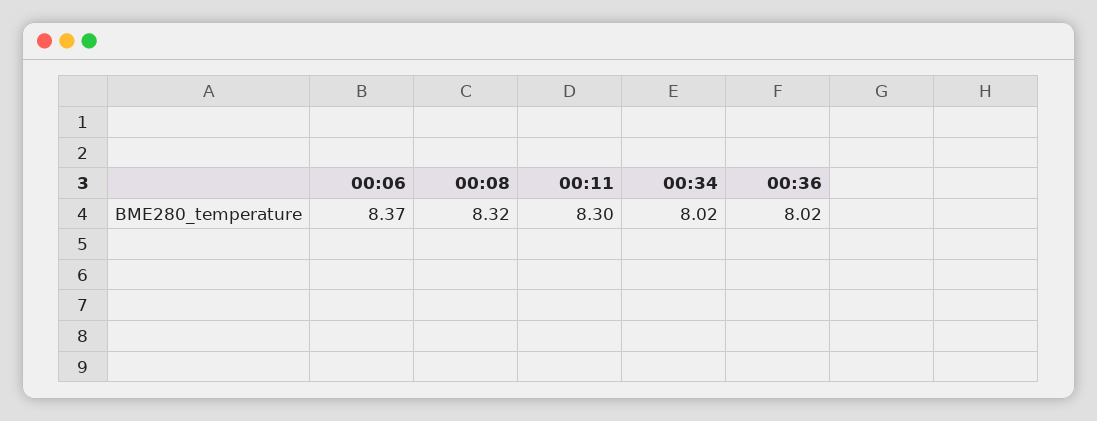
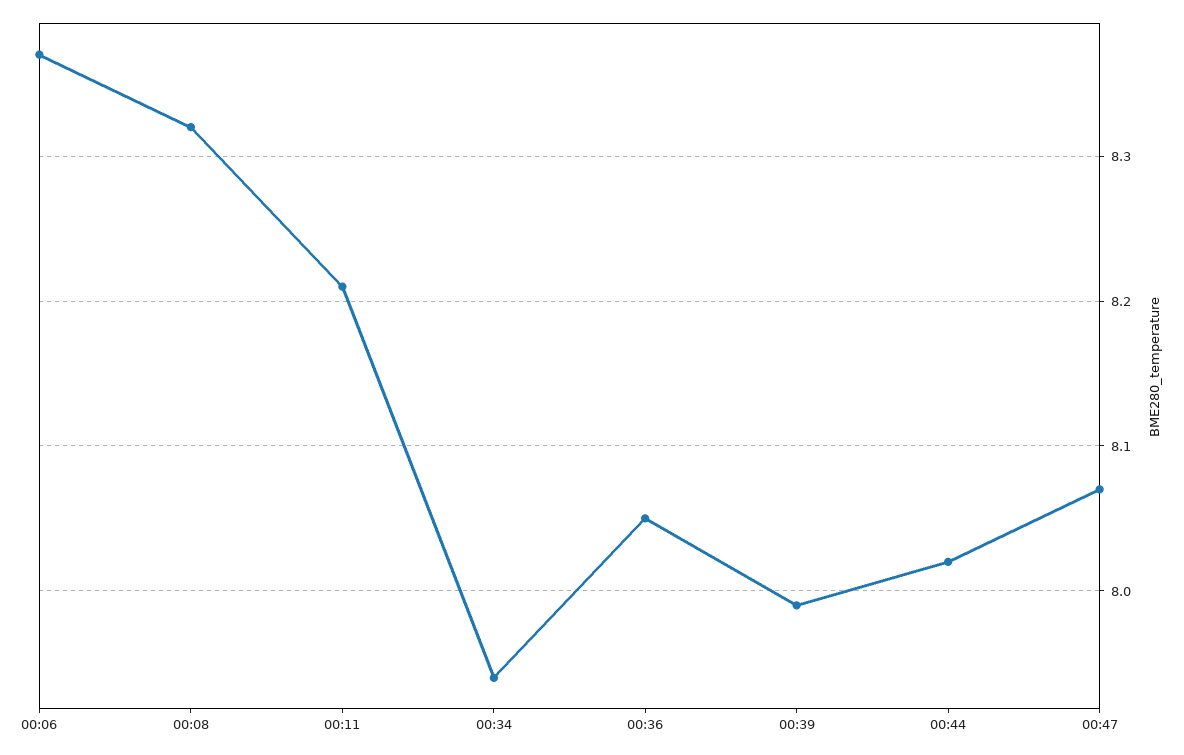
00:11: 8.3 -> 8.21
00:34: 8.02 -> 7.94
00:36: 8.02 -> 8.05
00:39: none -> 7.99
00:44: none -> 8.02
00:47: none -> 8.07

